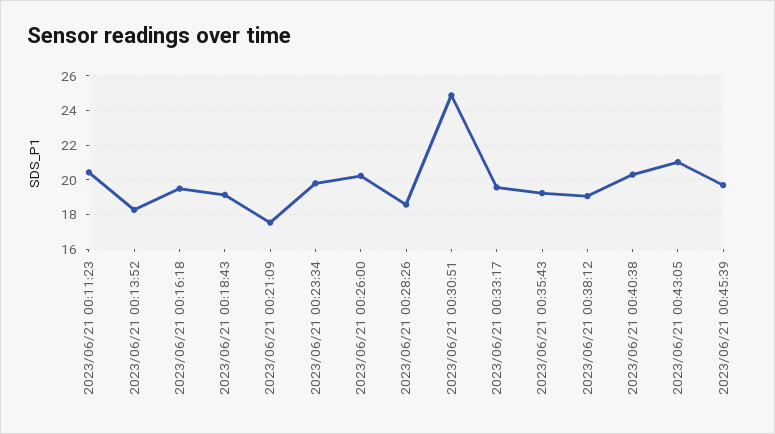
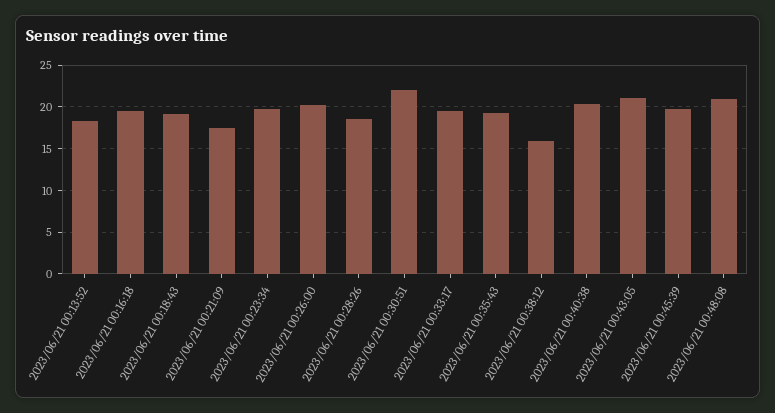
2023/06/21 00:11:23: 20.5 -> none
2023/06/21 00:30:51: 25 -> 22
2023/06/21 00:38:12: 19 -> 16
2023/06/21 00:48:08: none -> 21

